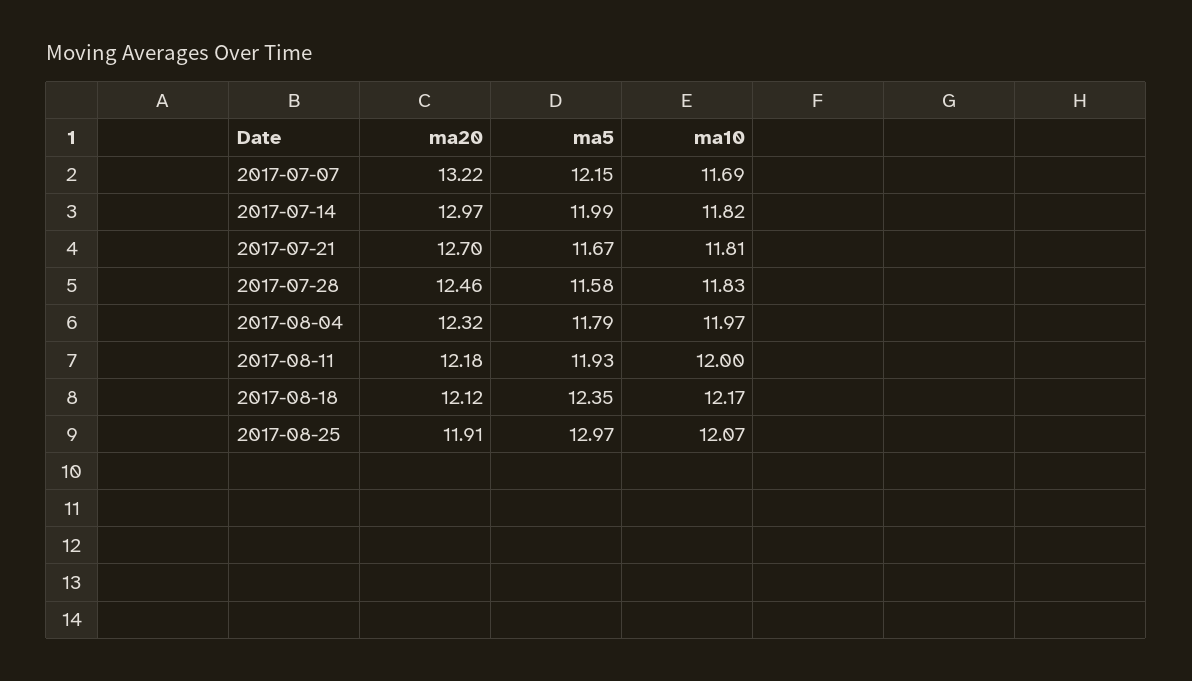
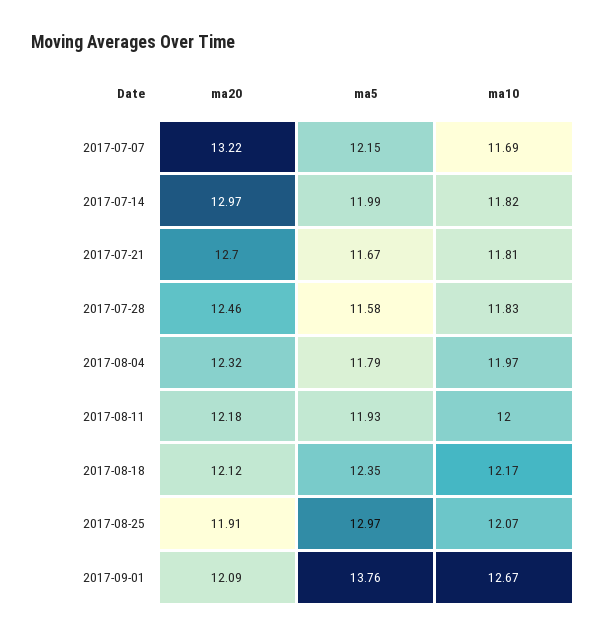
ma20, 2017-09-01: none -> 12.09
ma5, 2017-09-01: none -> 13.76
ma10, 2017-09-01: none -> 12.67

